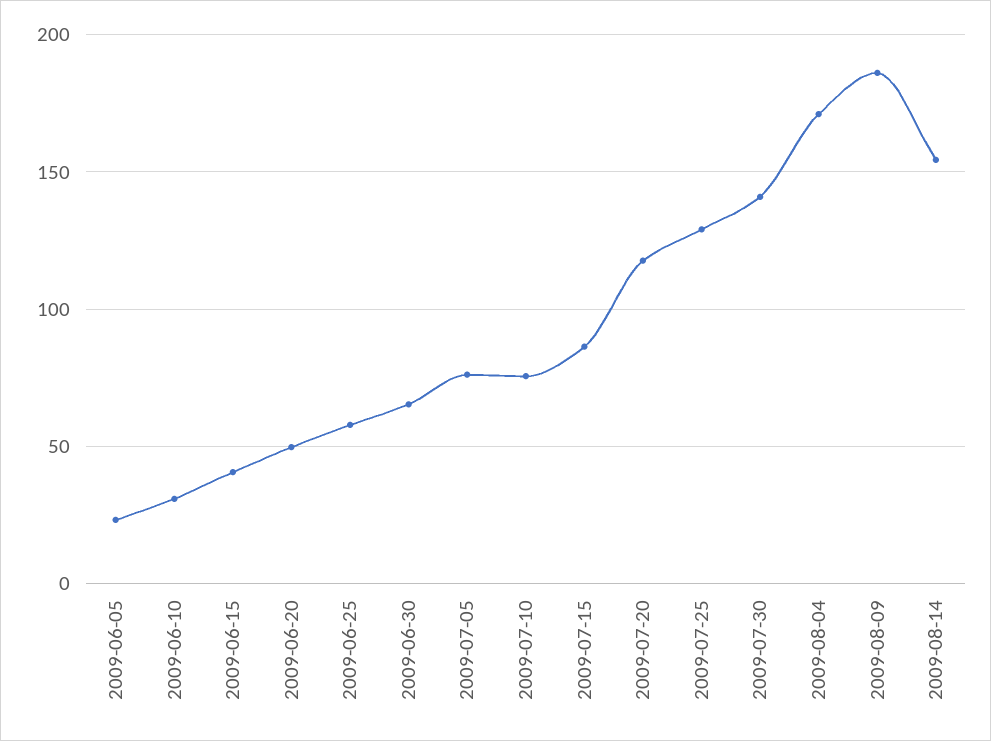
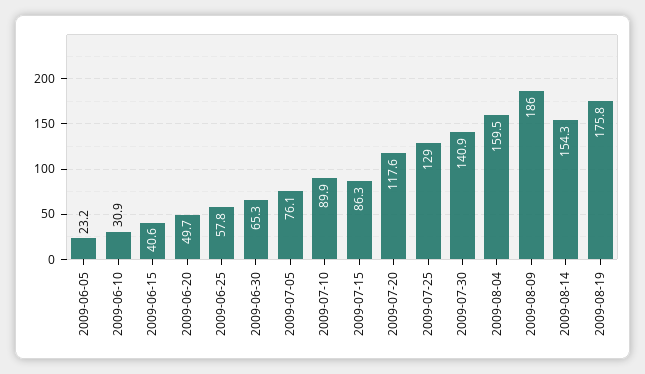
2009-07-10: 75 -> 89.9
2009-08-04: 170 -> 159.5
2009-08-19: none -> 175.8

